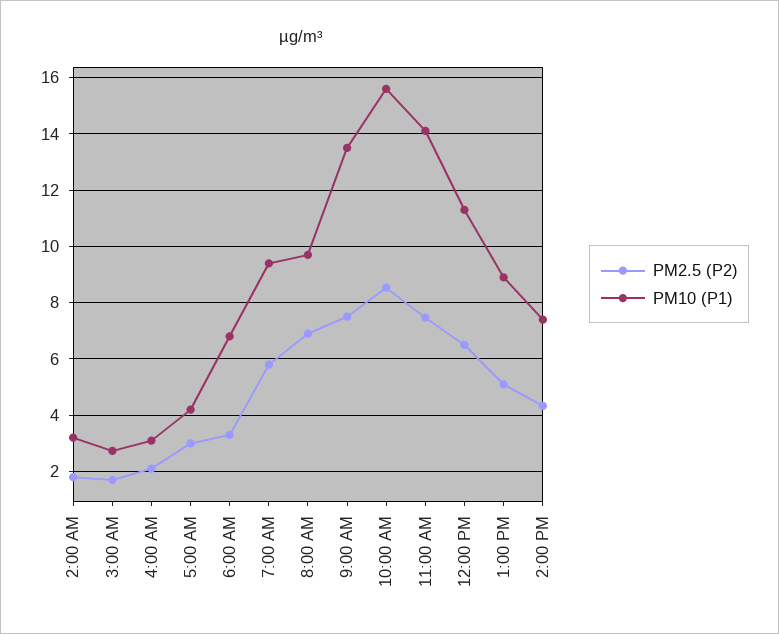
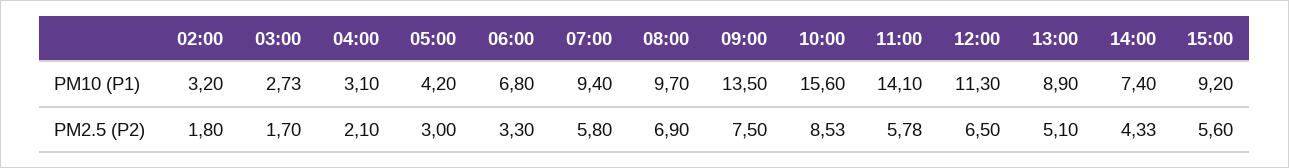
PM2.5 (P2), 11:00 AM: 7.5 -> 5.78
PM10 (P1), 15:00: none -> 9.2
PM2.5 (P2), 15:00: none -> 5.6

